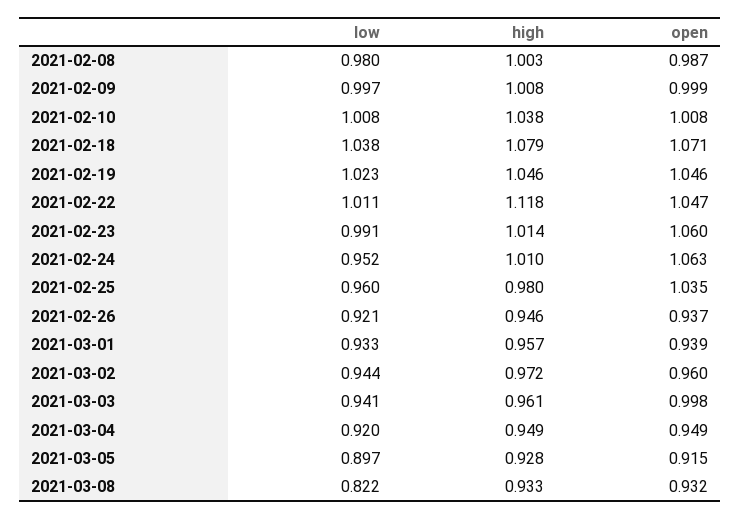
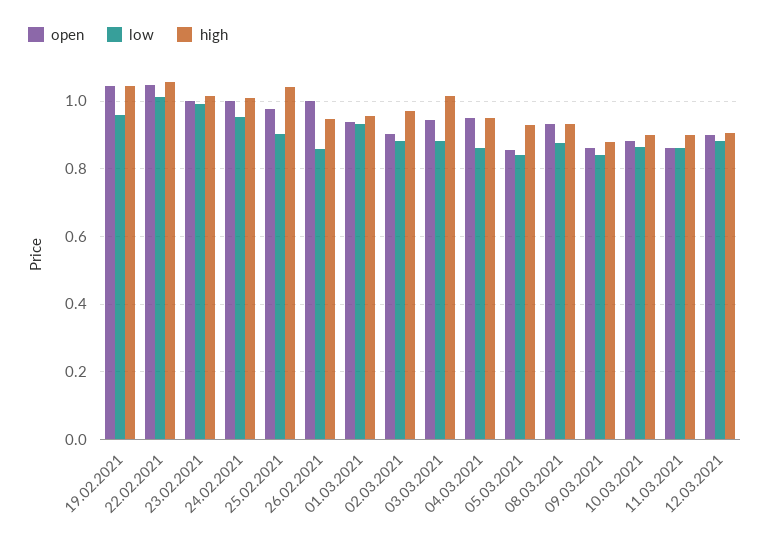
low, 2021-02-08: 0.98 -> none
high, 2021-02-08: 1.003 -> none
open, 2021-02-08: 0.987 -> none
low, 2021-02-09: 0.997 -> none
high, 2021-02-09: 1.008 -> none
open, 2021-02-09: 0.999 -> none
low, 2021-02-10: 1.008 -> none
high, 2021-02-10: 1.038 -> none
open, 2021-02-10: 1.008 -> none
low, 2021-02-18: 1.038 -> none
high, 2021-02-18: 1.079 -> none
open, 2021-02-18: 1.071 -> none
low, 2021-02-19: 1.023 -> 0.96
high, 2021-02-22: 1.118 -> 1.06
open, 2021-02-23: 1.06 -> 1
open, 2021-02-24: 1.063 -> 1
low, 2021-02-25: 0.96 -> 0.9
high, 2021-02-25: 0.98 -> 1.04
open, 2021-02-25: 1.035 -> 0.98
low, 2021-02-26: 0.921 -> 0.86
open, 2021-02-26: 0.937 -> 1
low, 2021-03-02: 0.944 -> 0.88
open, 2021-03-02: 0.96 -> 0.9
low, 2021-03-03: 0.941 -> 0.88
high, 2021-03-03: 0.961 -> 1.02
open, 2021-03-03: 0.998 -> 0.94
low, 2021-03-04: 0.92 -> 0.86
low, 2021-03-05: 0.897 -> 0.84
open, 2021-03-05: 0.915 -> 0.86
low, 2021-03-08: 0.822 -> 0.88
open, 09.03.2021: none -> 0.86
low, 09.03.2021: none -> 0.84
high, 09.03.2021: none -> 0.88
open, 10.03.2021: none -> 0.88
low, 10.03.2021: none -> 0.86
high, 10.03.2021: none -> 0.9
open, 11.03.2021: none -> 0.86
low, 11.03.2021: none -> 0.86
high, 11.03.2021: none -> 0.9
open, 12.03.2021: none -> 0.9
low, 12.03.2021: none -> 0.88
high, 12.03.2021: none -> 0.9

